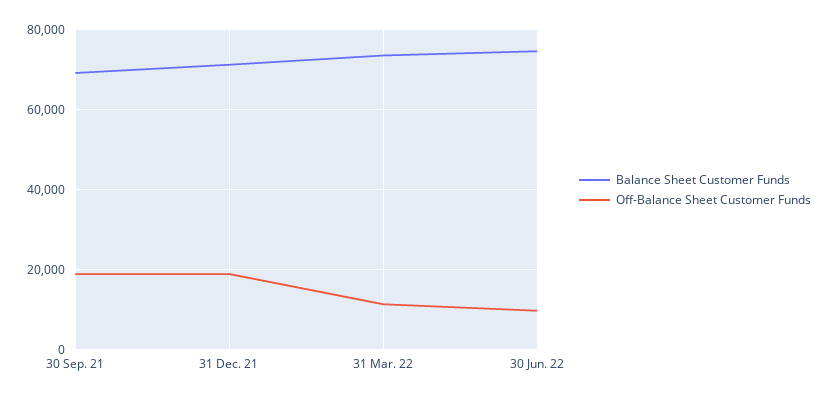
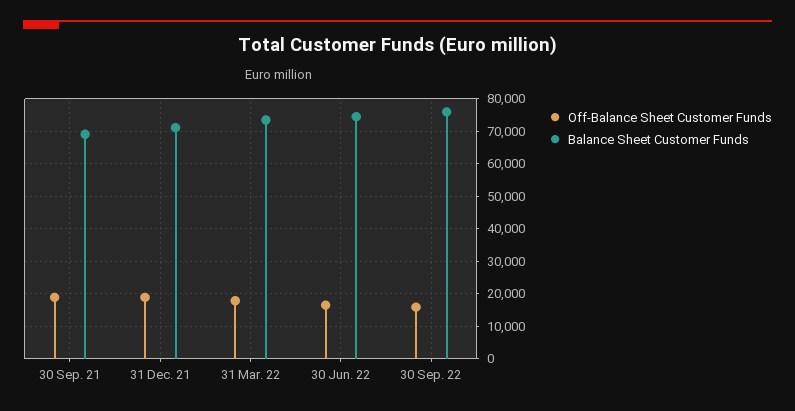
Off-Balance Sheet Customer Funds, 31 Mar. 22: 12000 -> 18000
Off-Balance Sheet Customer Funds, 30 Jun. 22: 10000 -> 16000
Off-Balance Sheet Customer Funds, 30 Sep. 22: none -> 16000
Balance Sheet Customer Funds, 30 Sep. 22: none -> 76000

